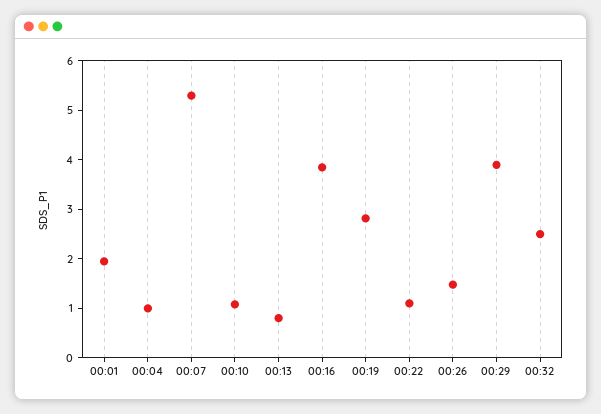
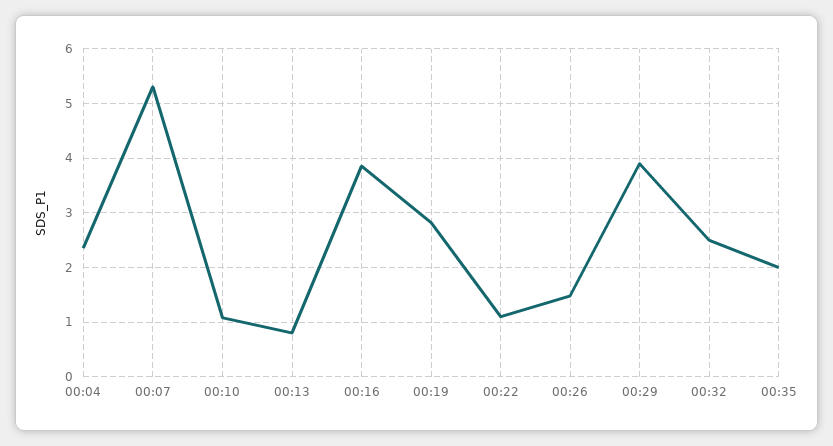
00:01: 2 -> none
00:04: 1 -> 2.4
00:35: none -> 2

